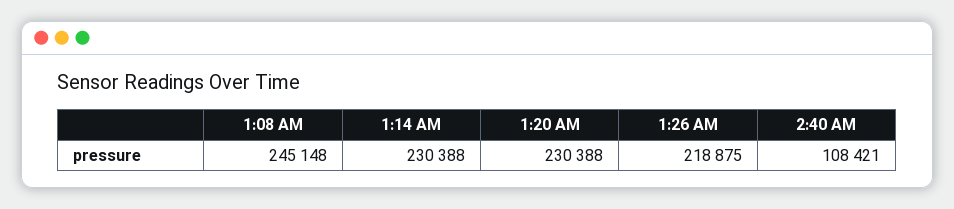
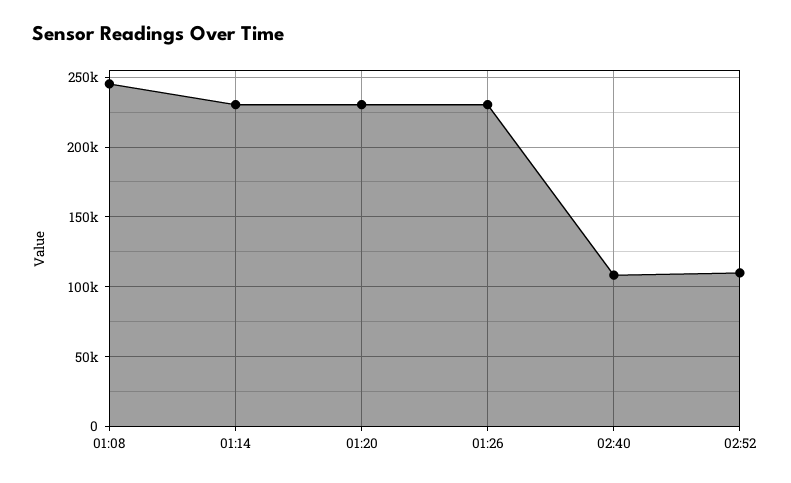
1:26 AM: 218875 -> 230000
02:52: none -> 110000

